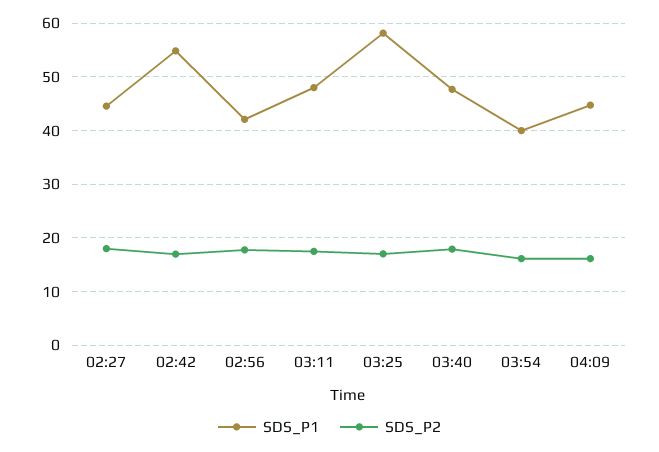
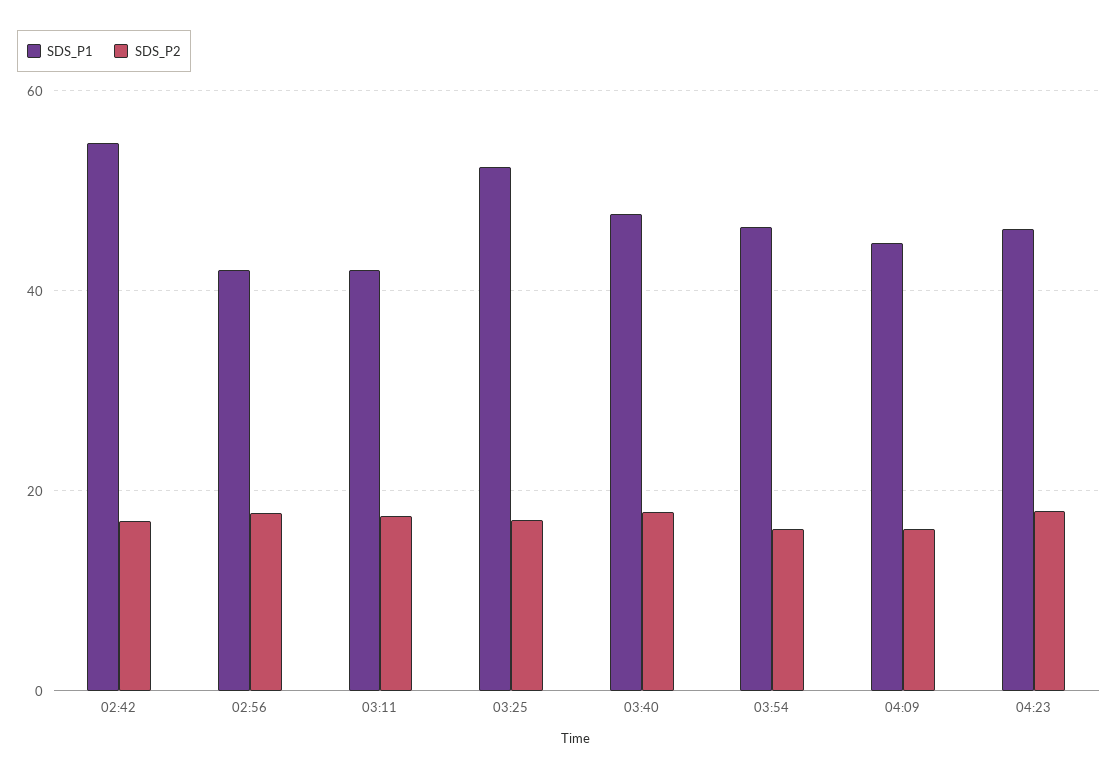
SDS_P1, 02:27: 44 -> none
SDS_P2, 02:27: 18 -> none
SDS_P1, 03:11: 48 -> 42
SDS_P1, 03:25: 58 -> 52
SDS_P1, 03:54: 40 -> 46
SDS_P1, 04:23: none -> 46
SDS_P2, 04:23: none -> 18

